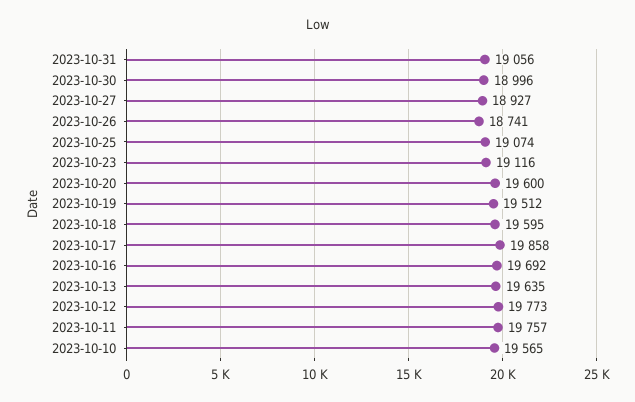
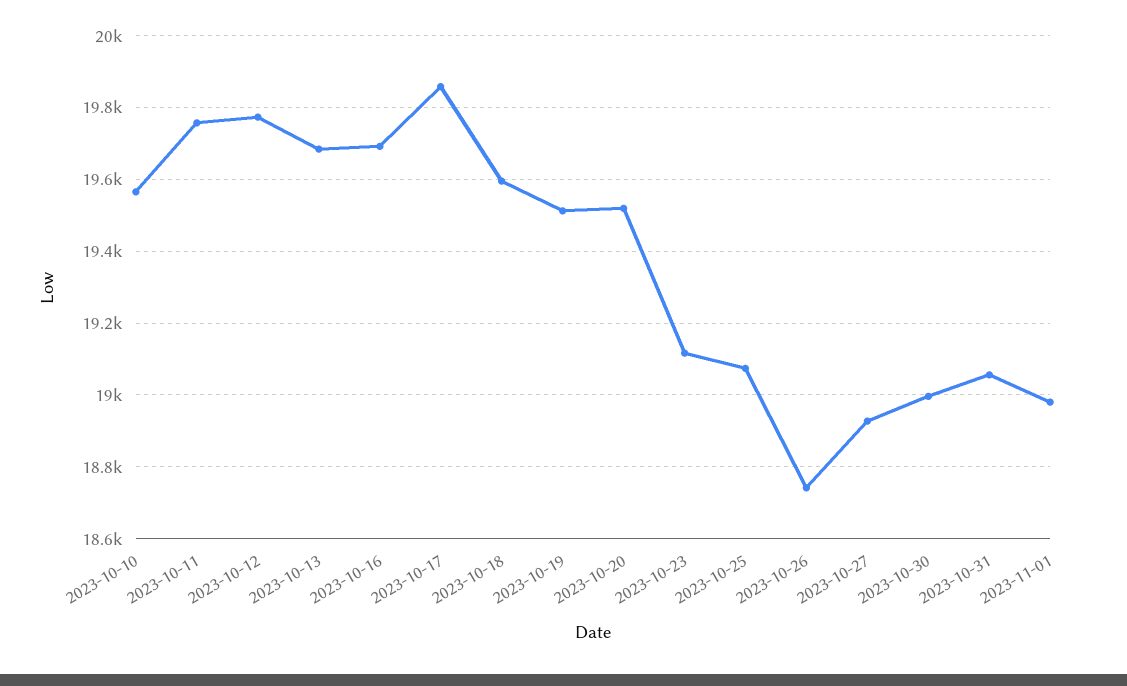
2023-10-20: 19600 -> 19520
2023-10-13: 19635 -> 19680
2023-11-01: none -> 18980

